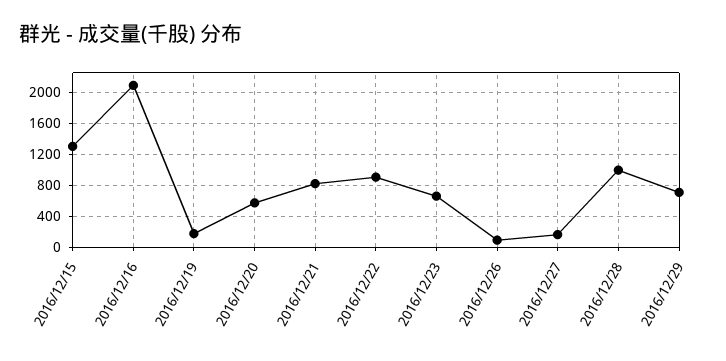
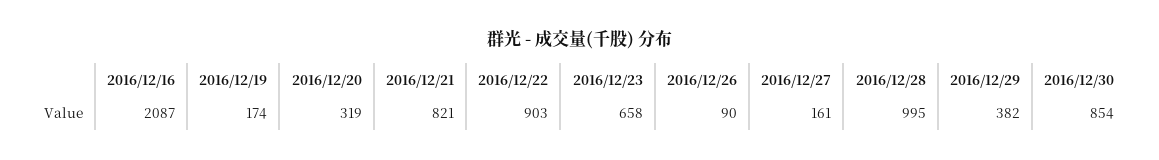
2016/12/15: 1300 -> none
2016/12/20: 600 -> 319
2016/12/29: 700 -> 382
2016/12/30: none -> 854

